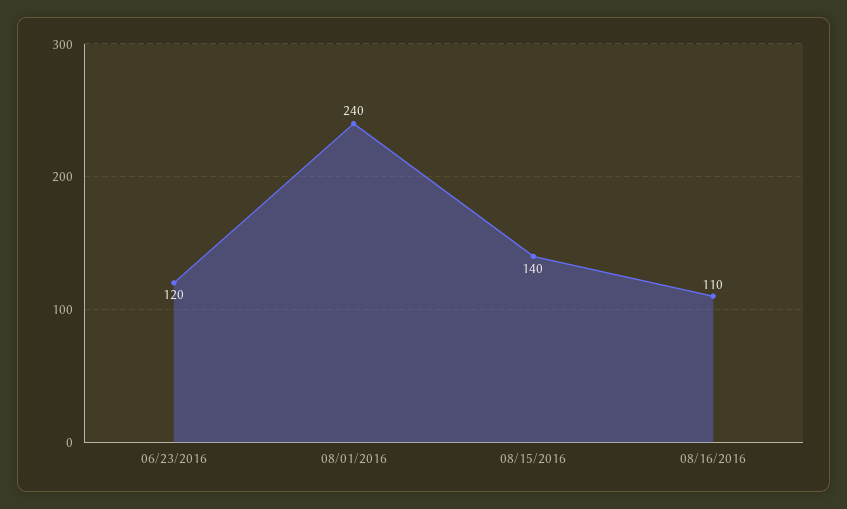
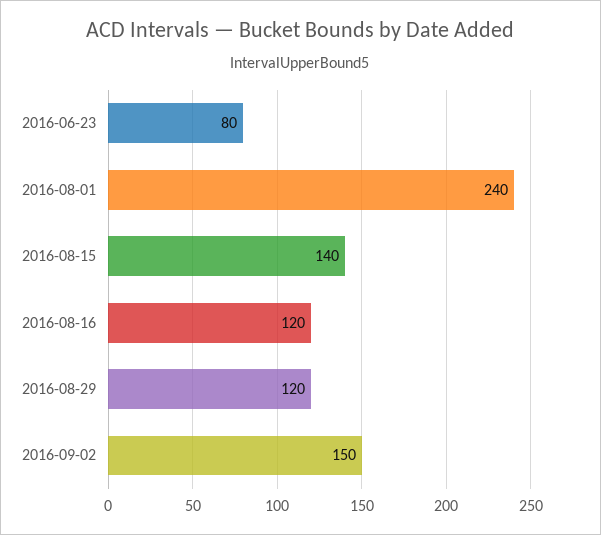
06/23/2016: 120 -> 80
08/16/2016: 110 -> 120
2016-08-29: none -> 120
2016-09-02: none -> 150

